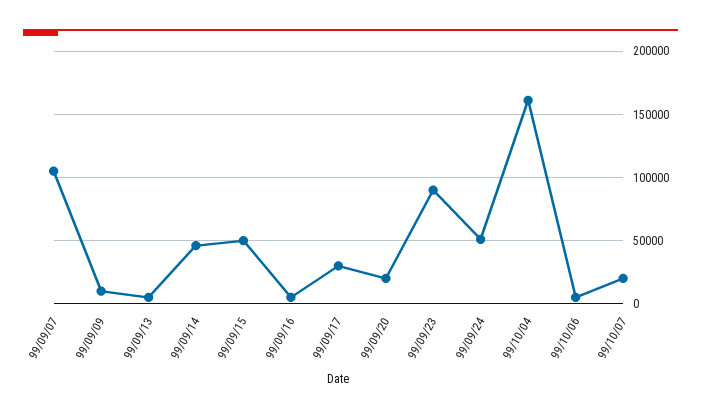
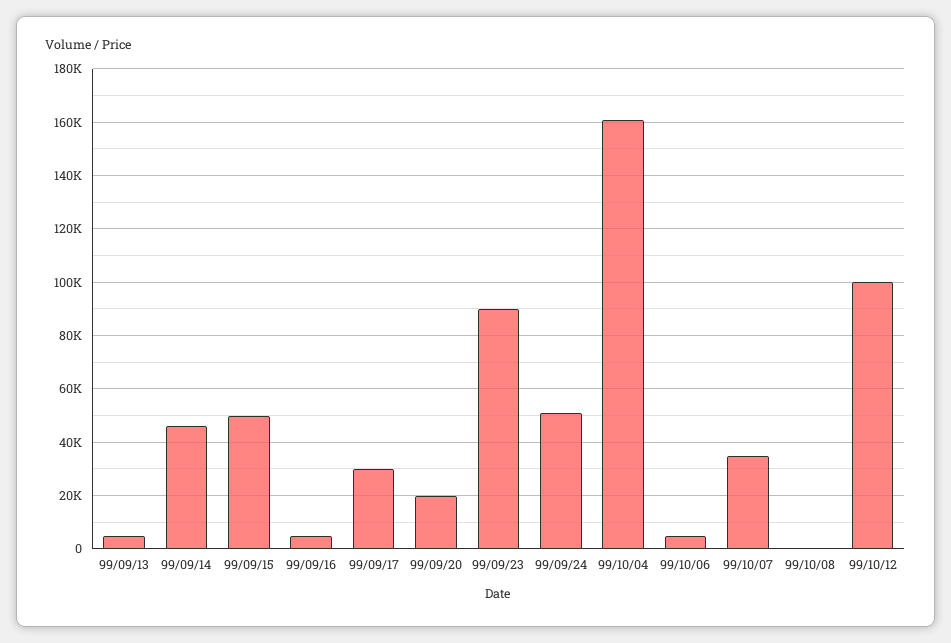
99/09/07: 105000 -> none
99/09/09: 10000 -> none
99/10/07: 20000 -> 35000
99/10/08: none -> 0
99/10/12: none -> 100000

